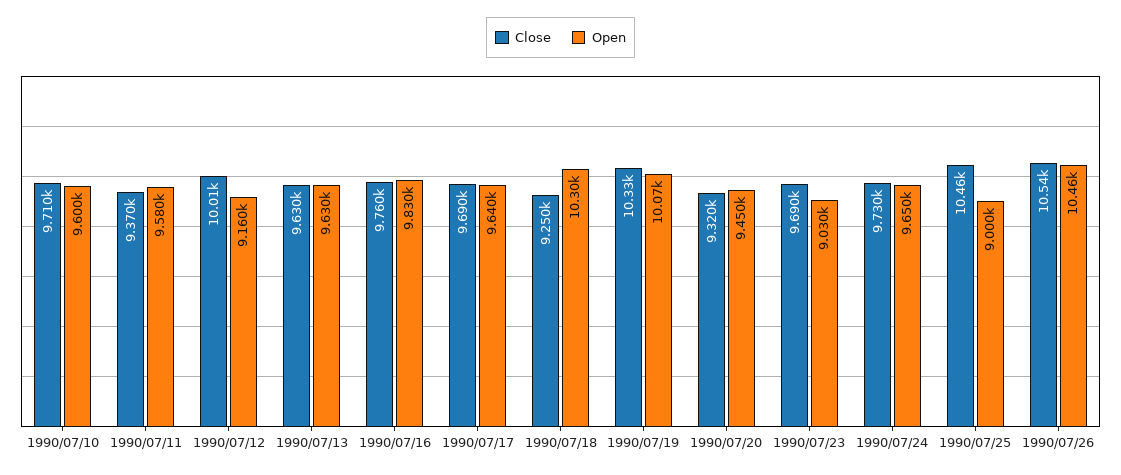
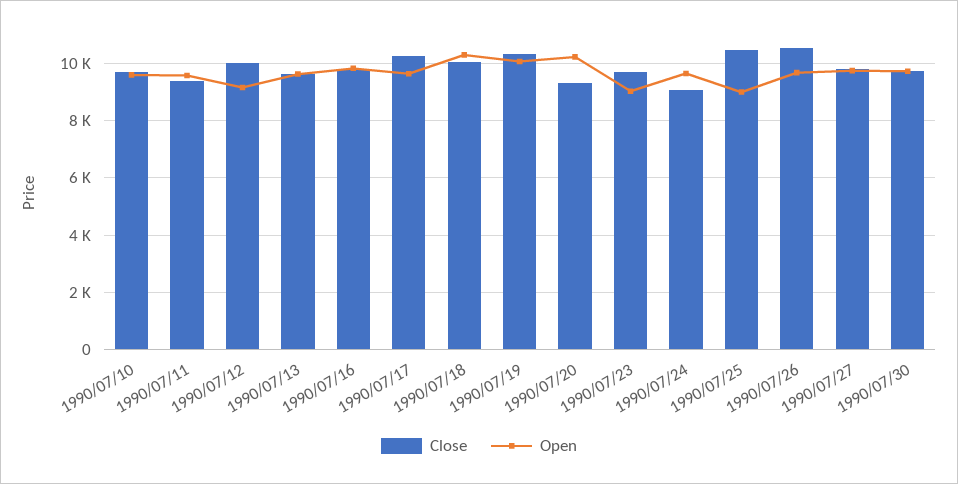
Close, 1990/07/17: 9690 -> 10250
Close, 1990/07/18: 9250 -> 10000
Open, 1990/07/20: 9450 -> 10250
Close, 1990/07/24: 9730 -> 9000
Open, 1990/07/26: 10460 -> 9750
Close, 1990/07/27: none -> 9750
Open, 1990/07/27: none -> 9750
Close, 1990/07/30: none -> 9750
Open, 1990/07/30: none -> 9750

